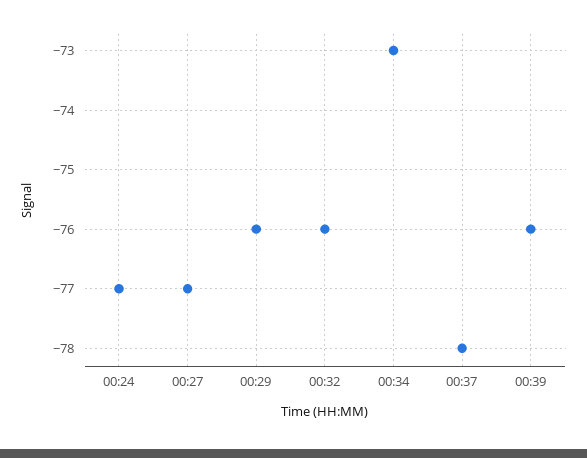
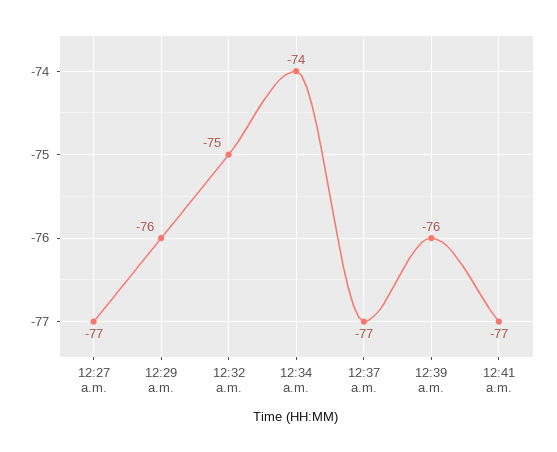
00:24: -77 -> none
00:32: -76 -> -75
00:34: -73 -> -74
00:37: -78 -> -77
12:41 a.m.: none -> -77

